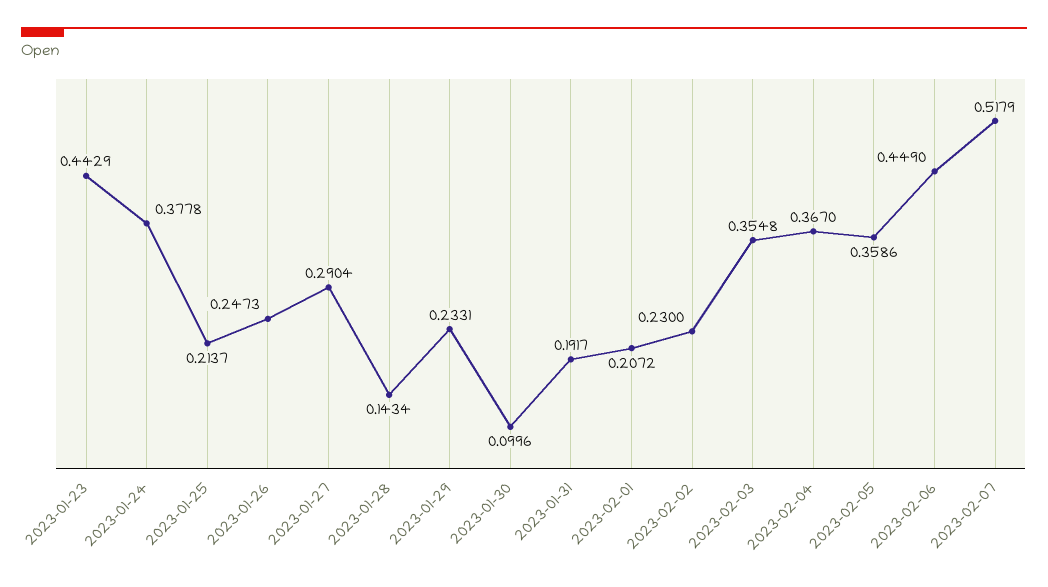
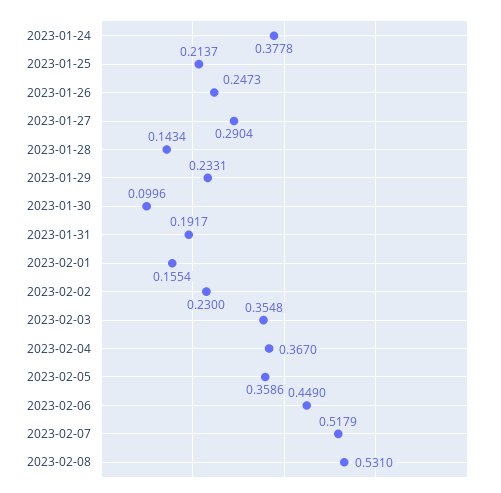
2023-01-23: 0.4429 -> none
2023-02-01: 0.2072 -> 0.1554
2023-02-08: none -> 0.531

